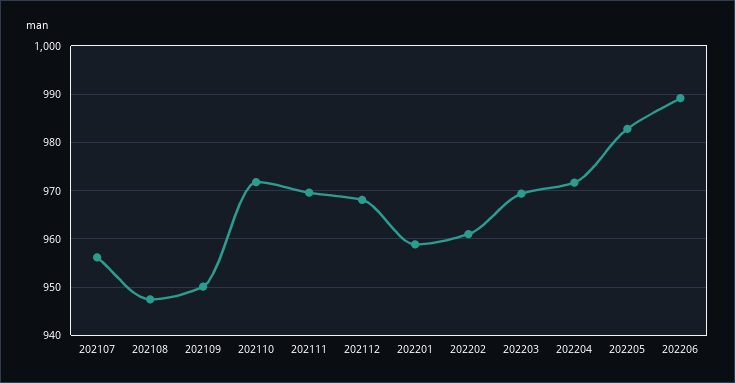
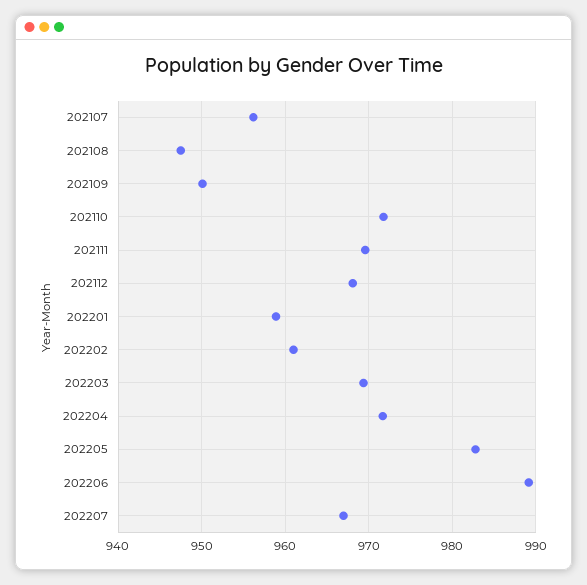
202207: none -> 967

